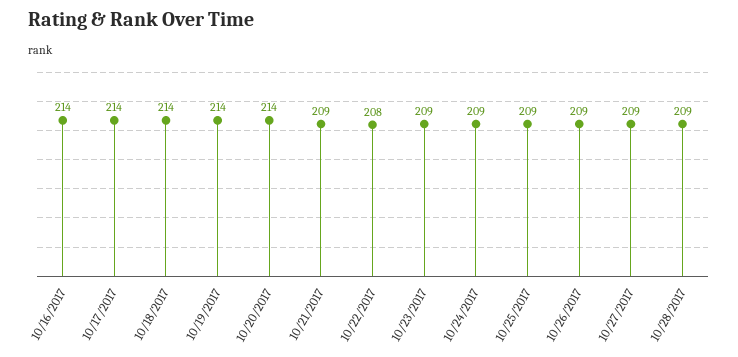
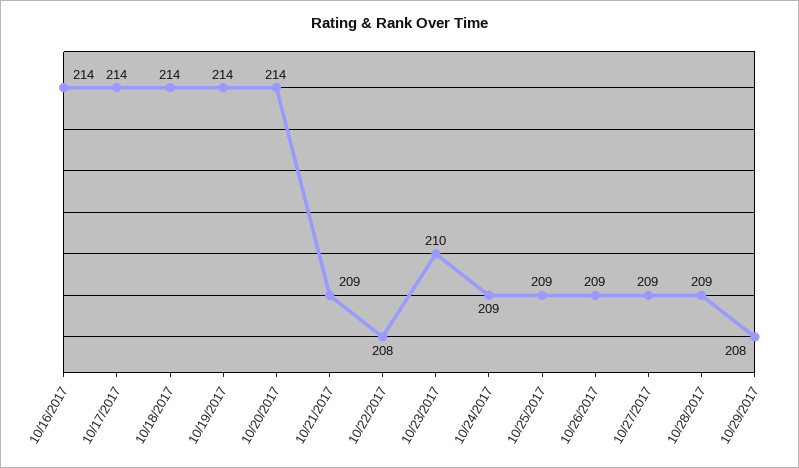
10/23/2017: 209 -> 210
10/29/2017: none -> 208

